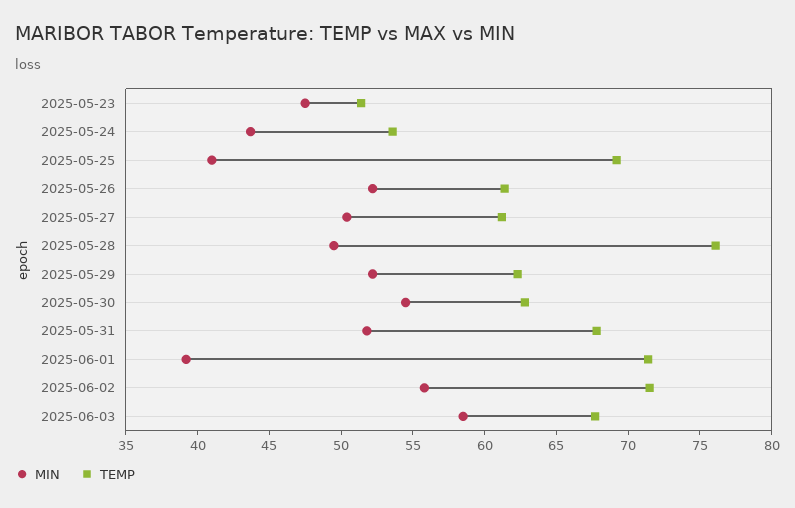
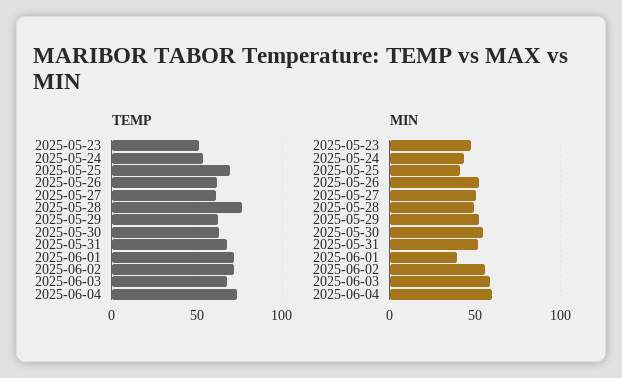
TEMP, 2025-06-04: none -> 75
MIN, 2025-06-04: none -> 60

